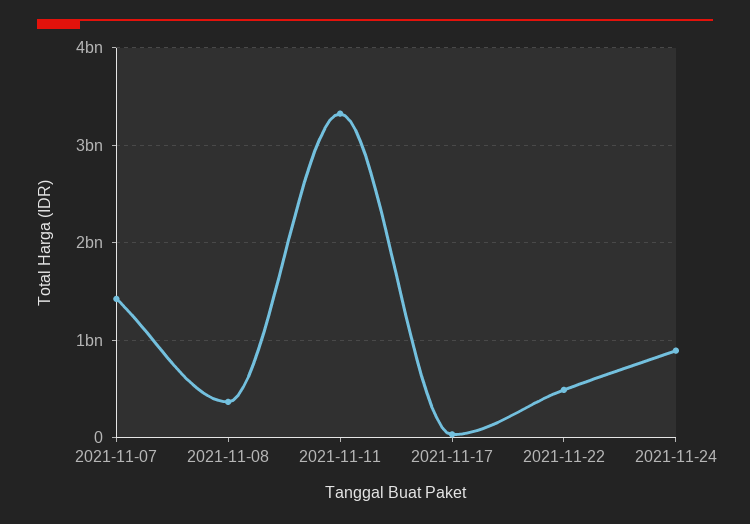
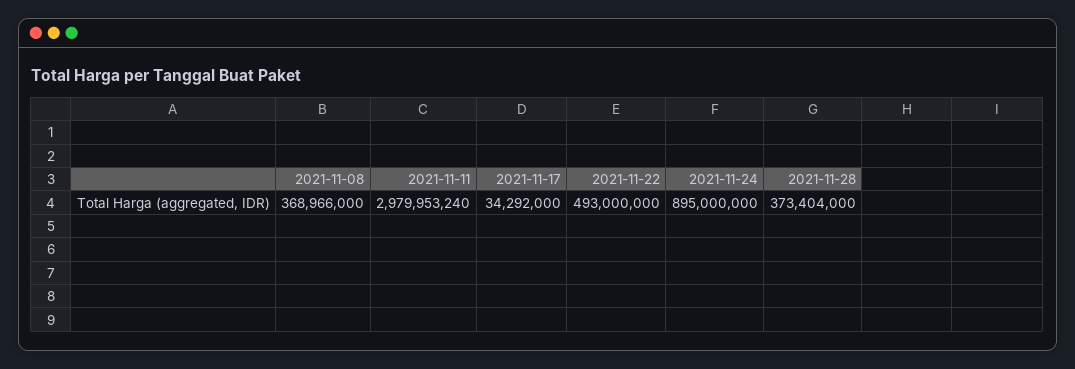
2021-11-07: 1400000000 -> none
2021-11-11: 3300000000 -> 2979953240
2021-11-28: none -> 373404000

